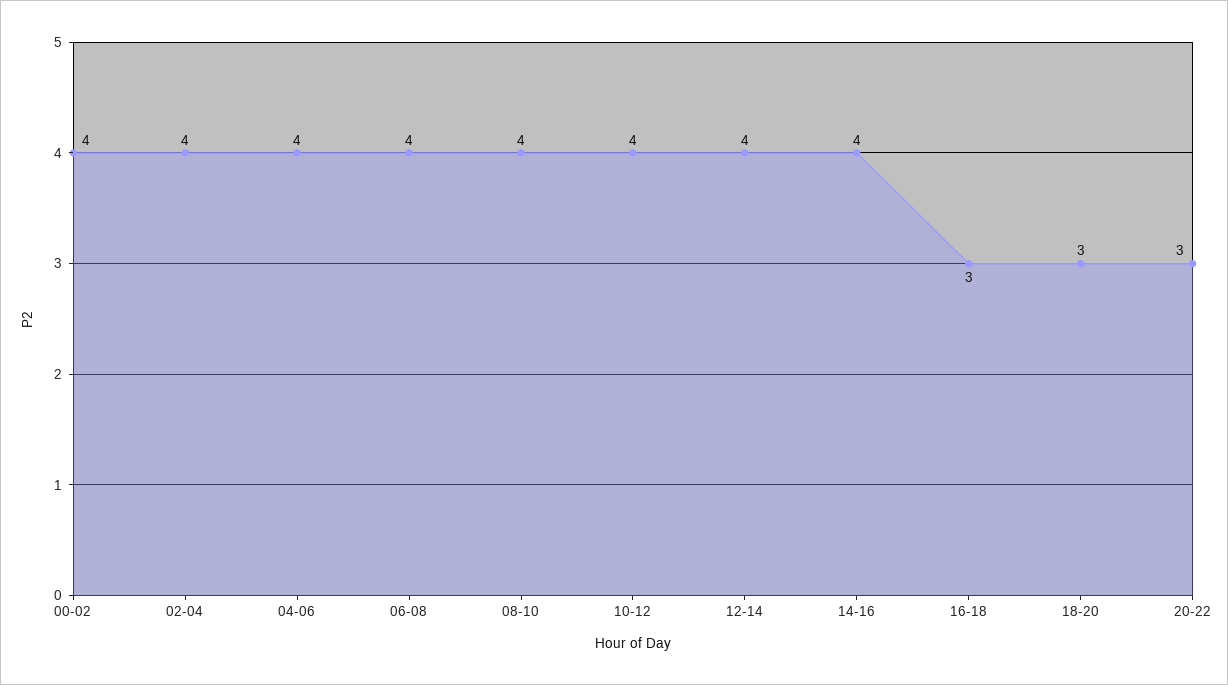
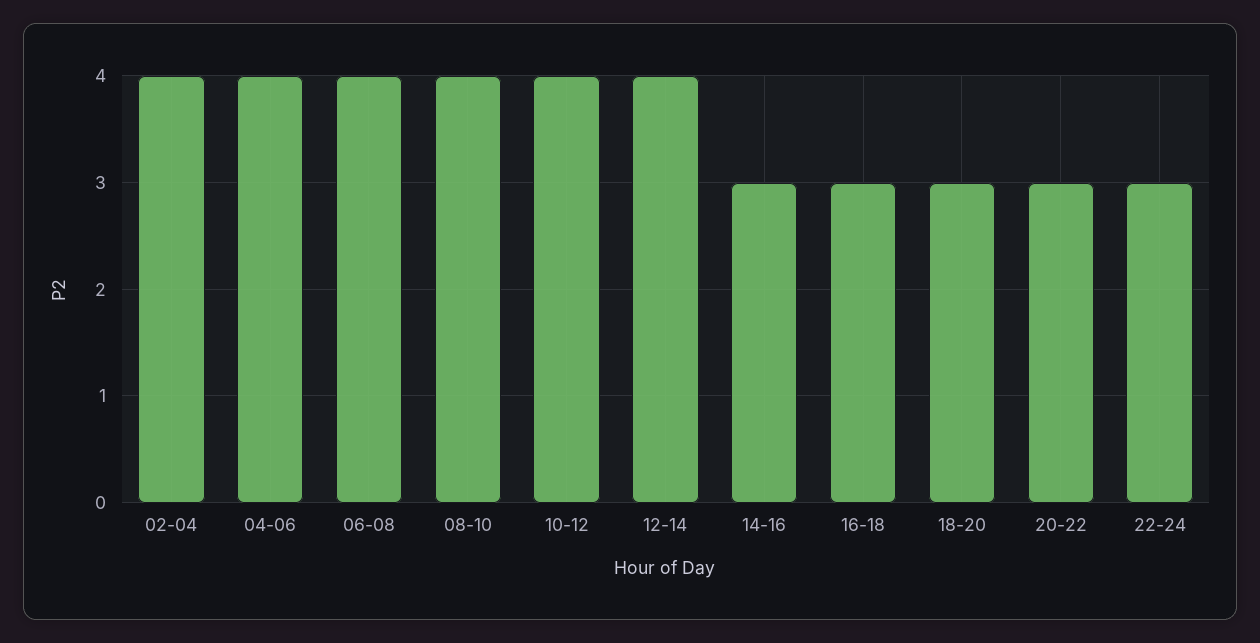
00-02: 4 -> none
14-16: 4 -> 3
22-24: none -> 3

